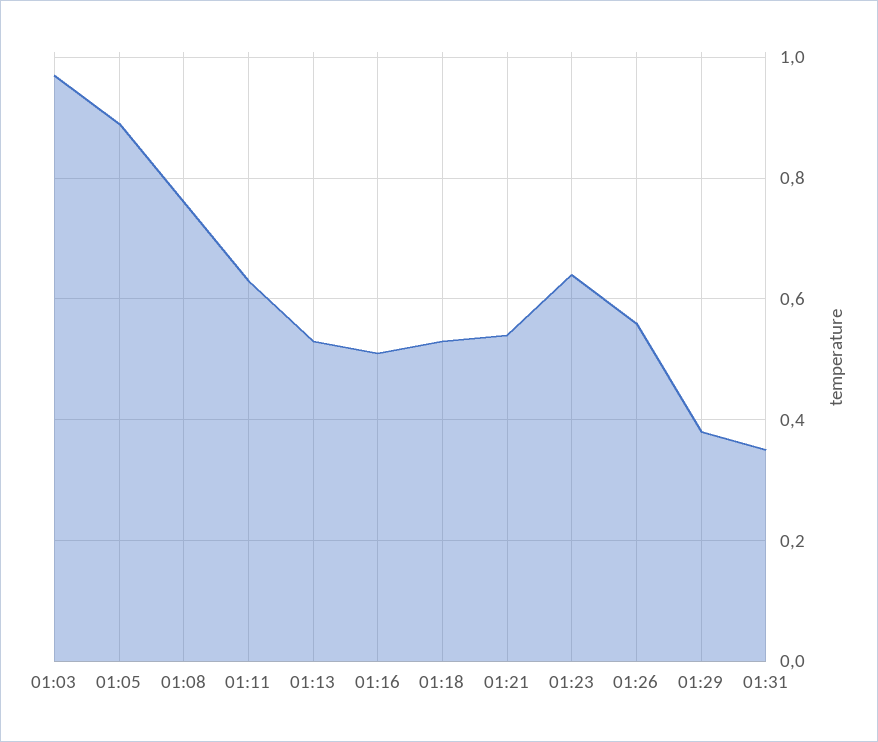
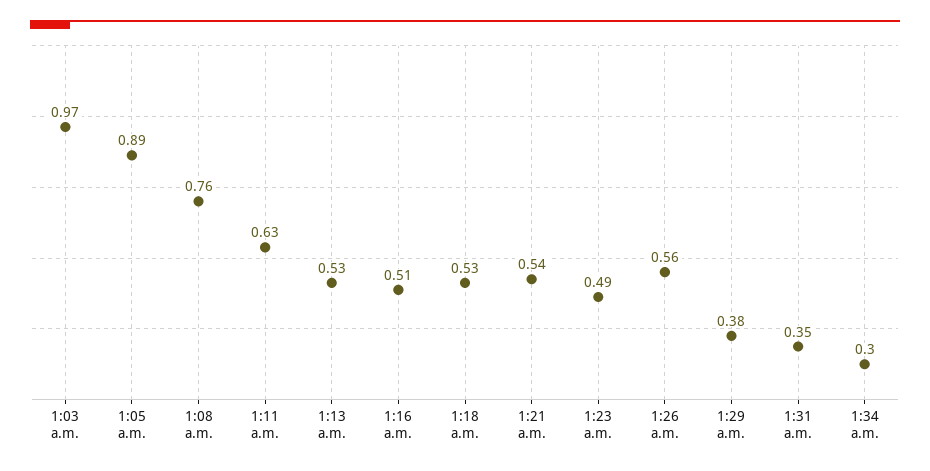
01:23: 0.65 -> 0.49
1:34 a.m.: none -> 0.3

